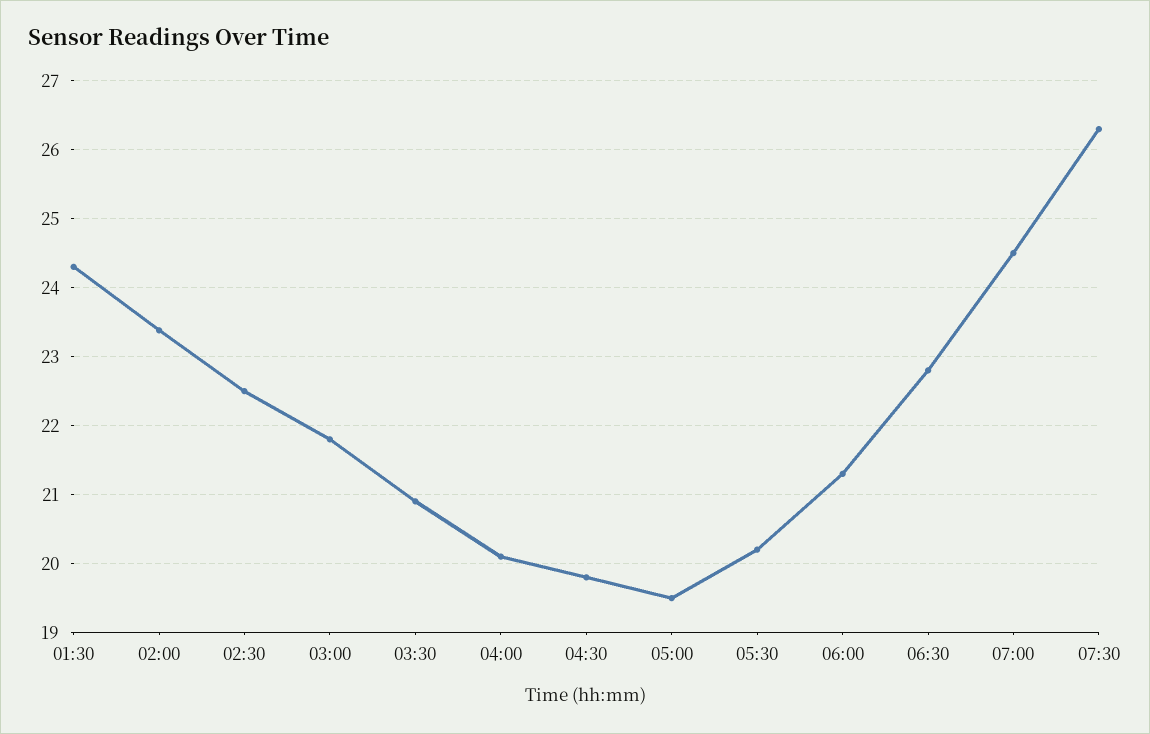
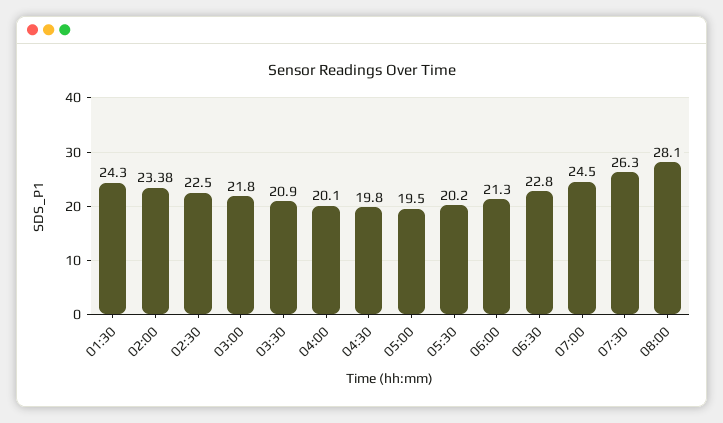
08:00: none -> 28.1

